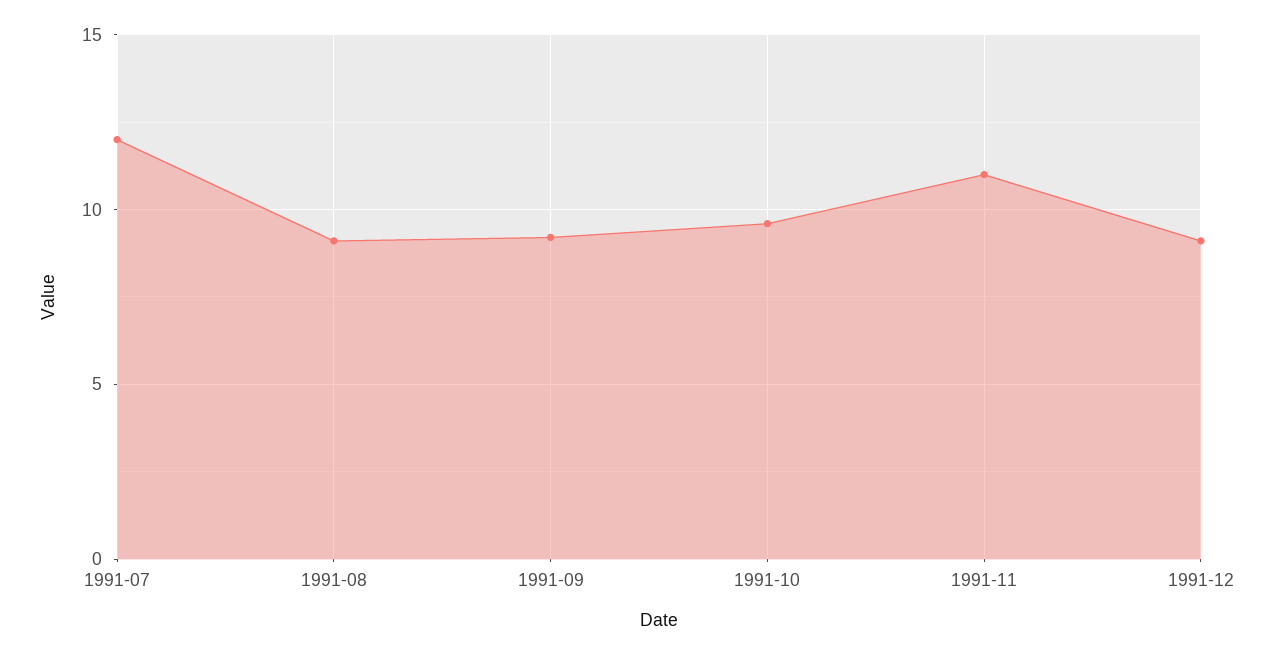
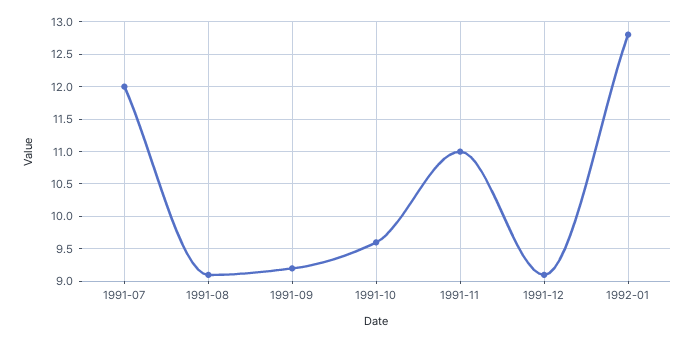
1992-01: none -> 12.8

